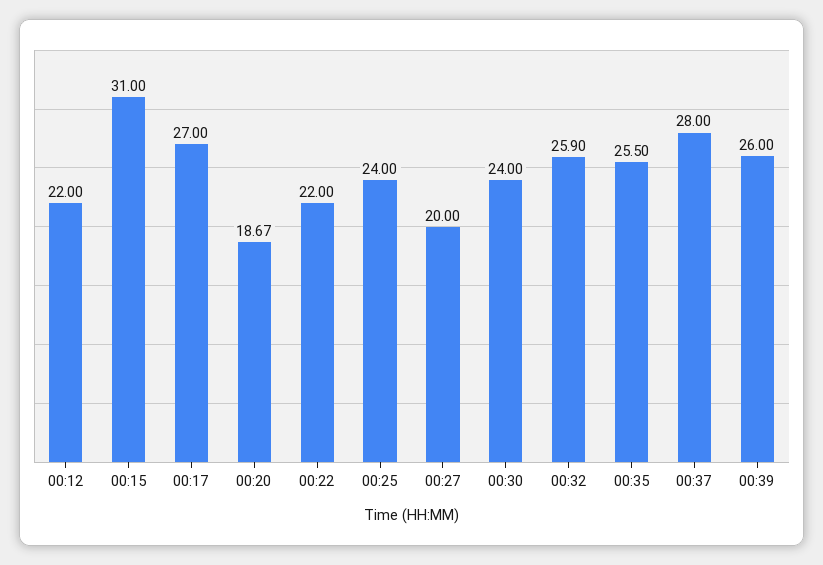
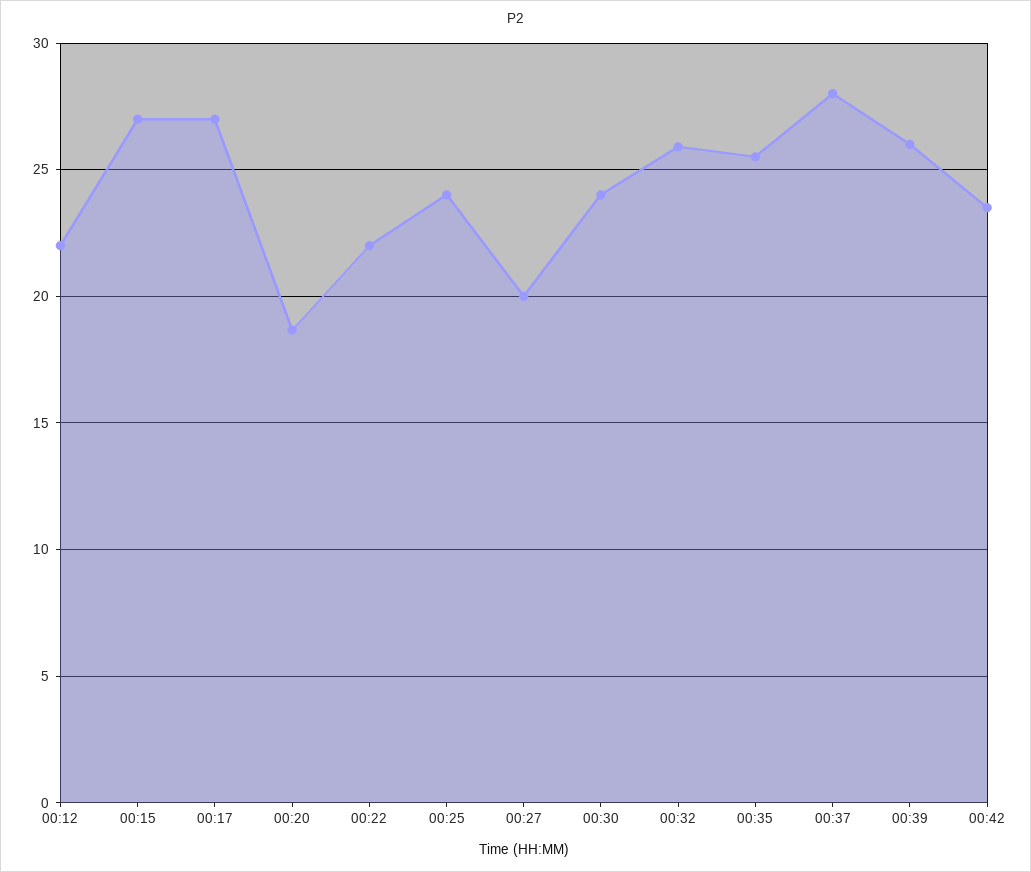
00:15: 31 -> 27
00:42: none -> 23.5

